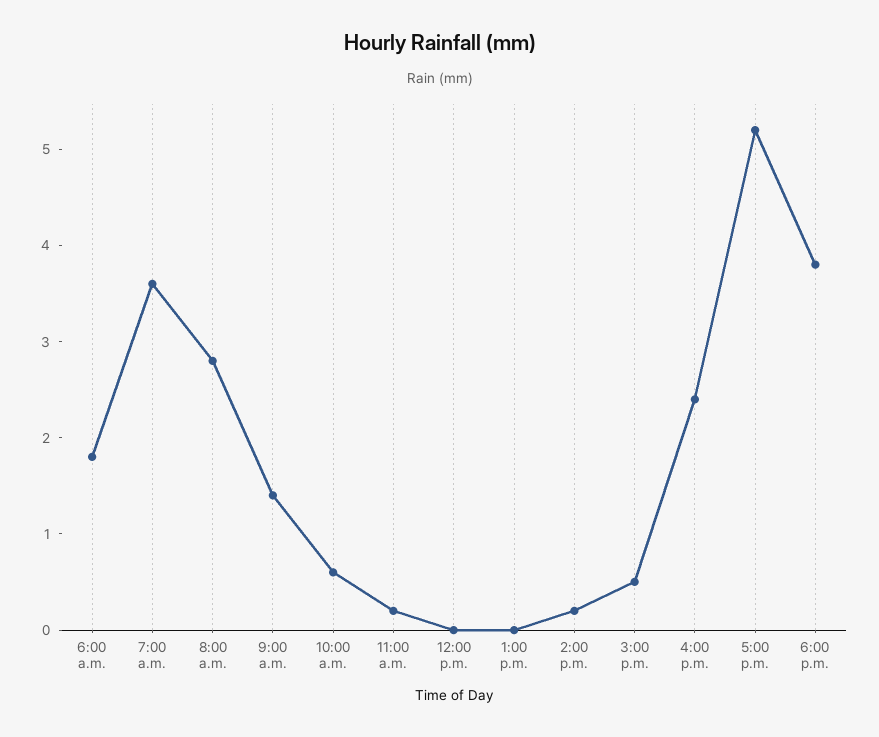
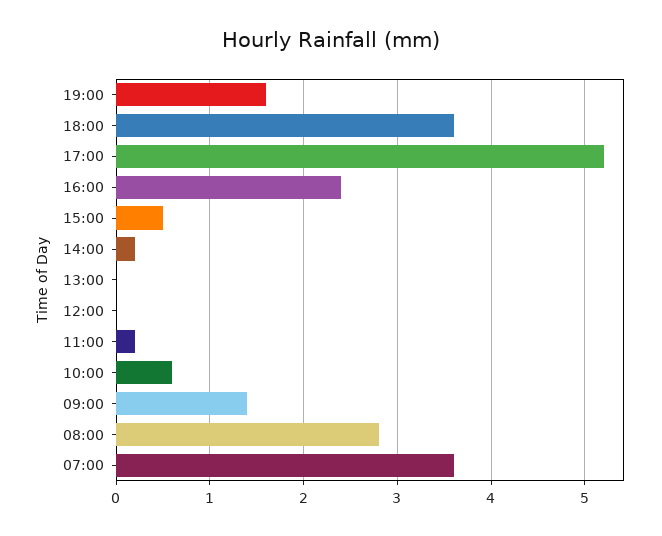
6:00 a.m.: 1.8 -> none
6:00 p.m.: 3.8 -> 3.6
19:00: none -> 1.6

